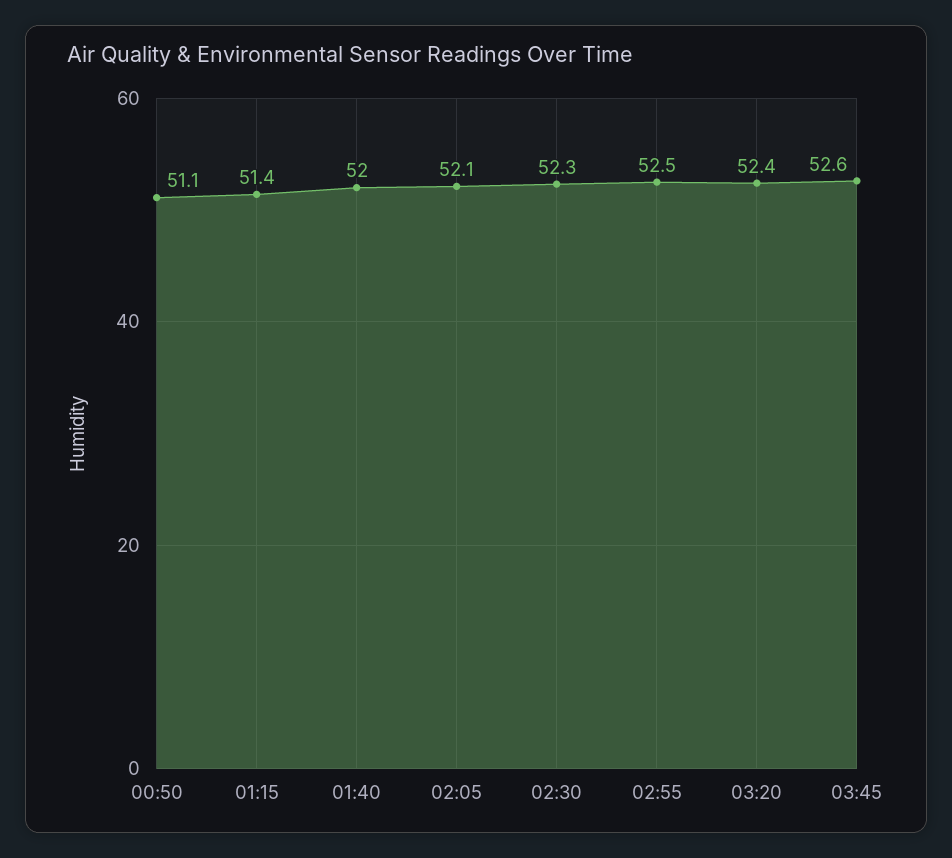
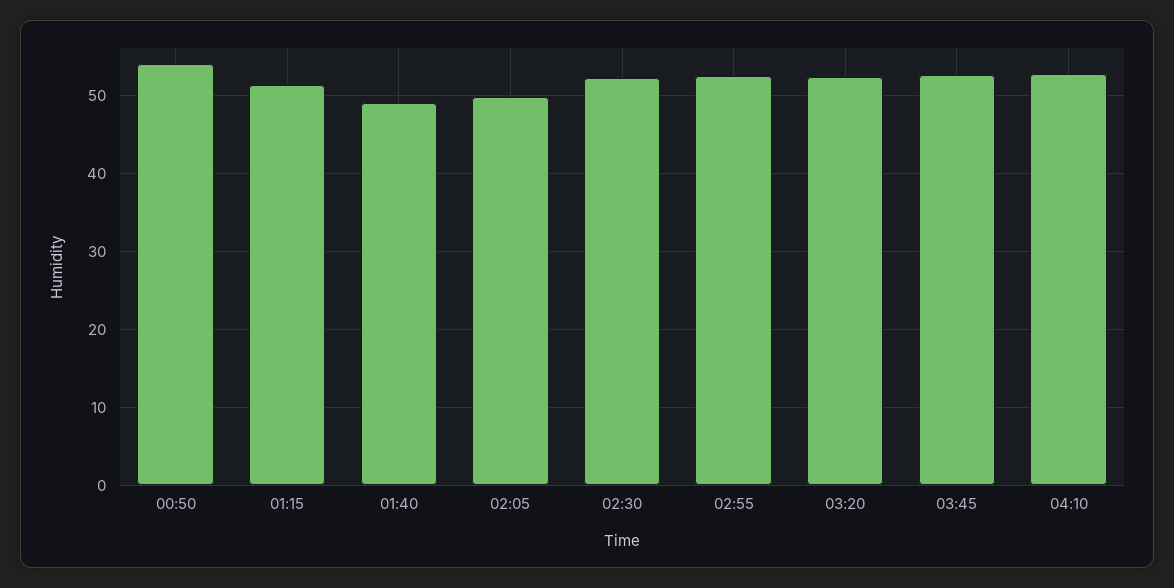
00:50: 51.1 -> 54
01:40: 52 -> 49
02:05: 52.1 -> 50
04:10: none -> 53

